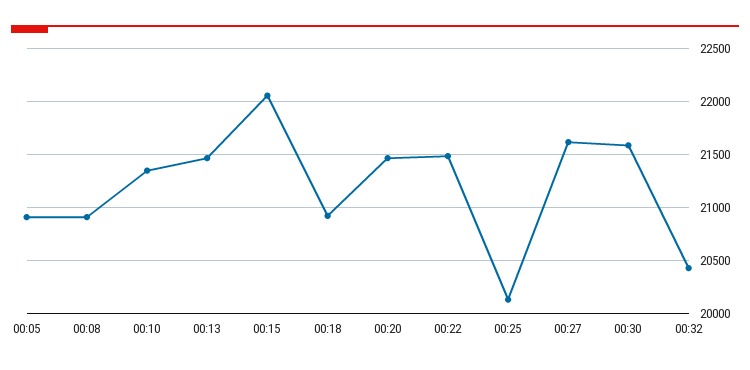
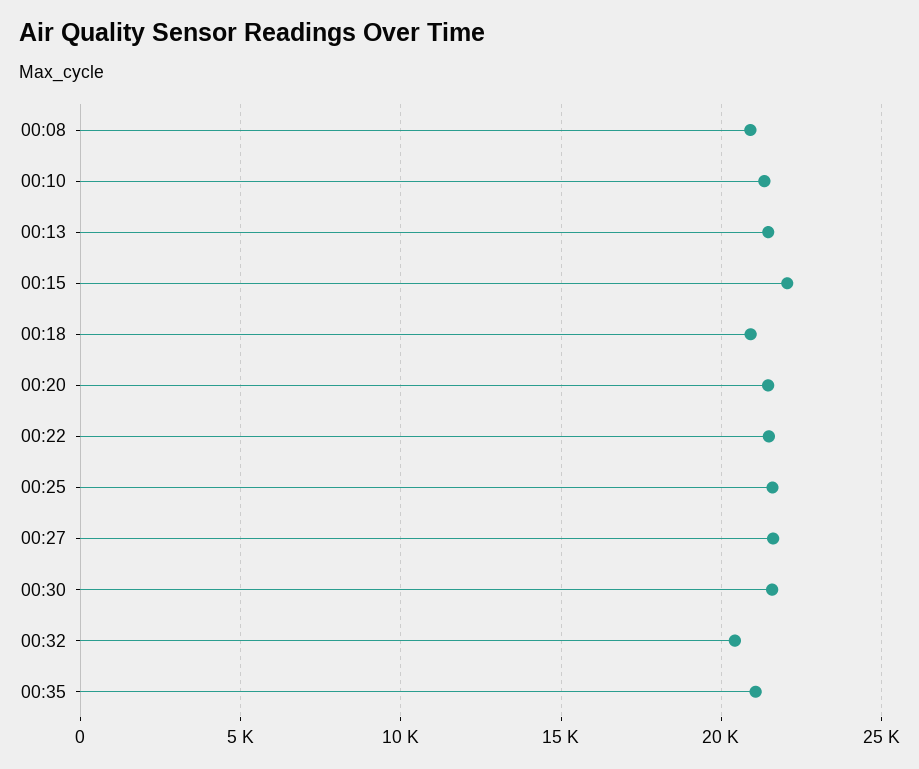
00:05: 20900 -> none
00:25: 20100 -> 21500
00:35: none -> 21000

